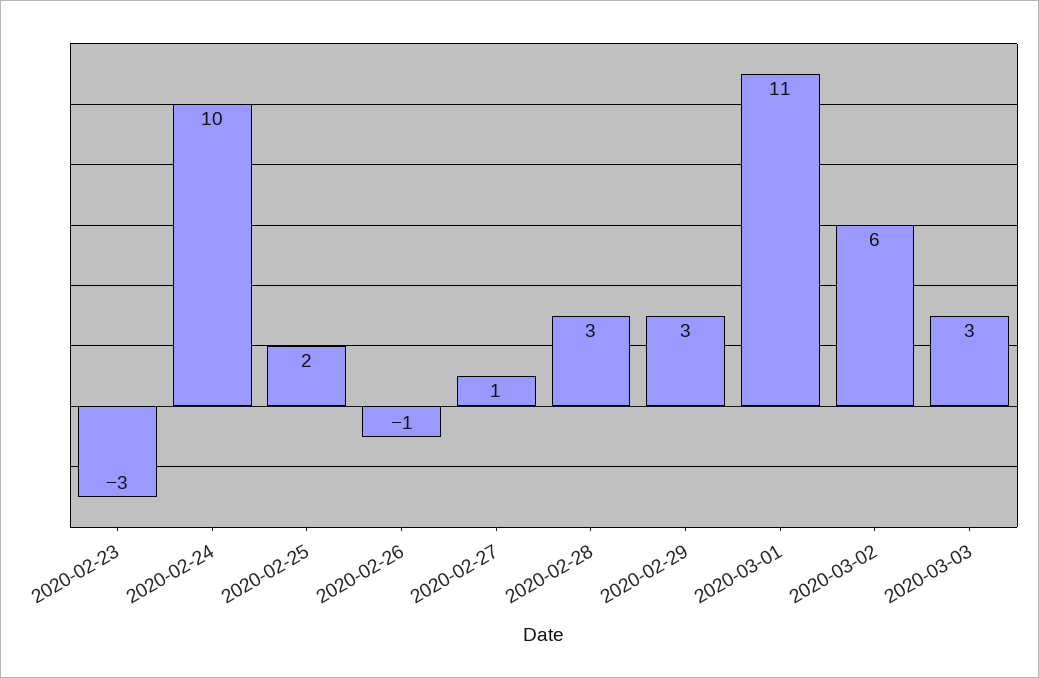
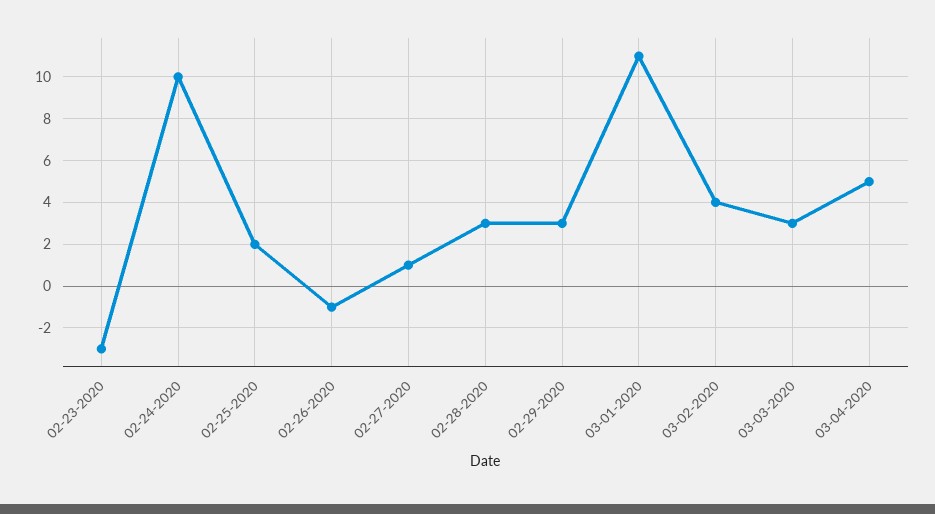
2020-03-02: 6 -> 4
03-04-2020: none -> 5

